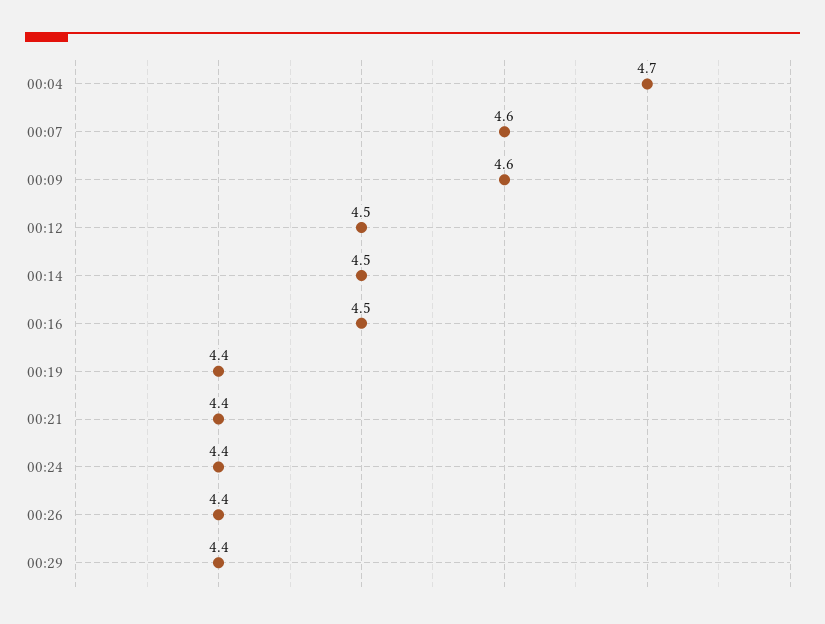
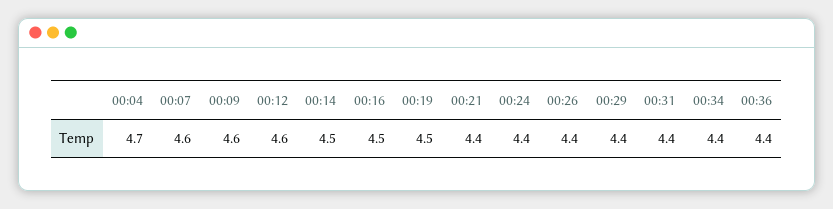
00:12: 4.5 -> 4.6
00:19: 4.4 -> 4.5
00:31: none -> 4.4
00:34: none -> 4.4
00:36: none -> 4.4

